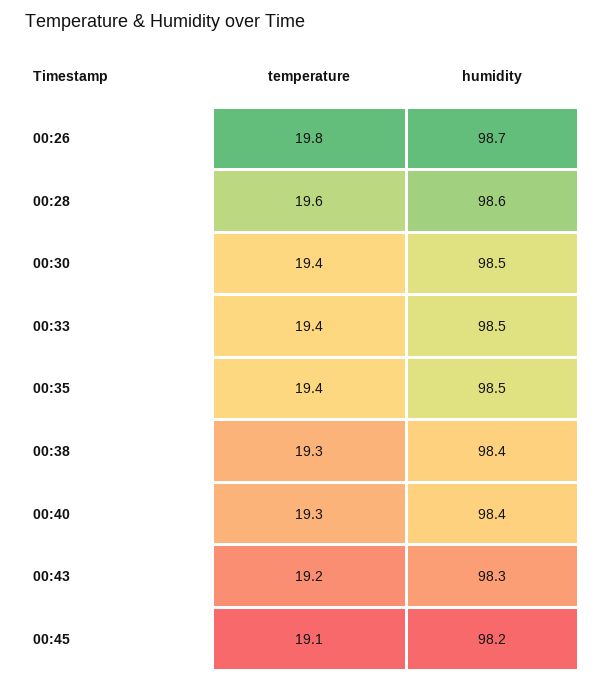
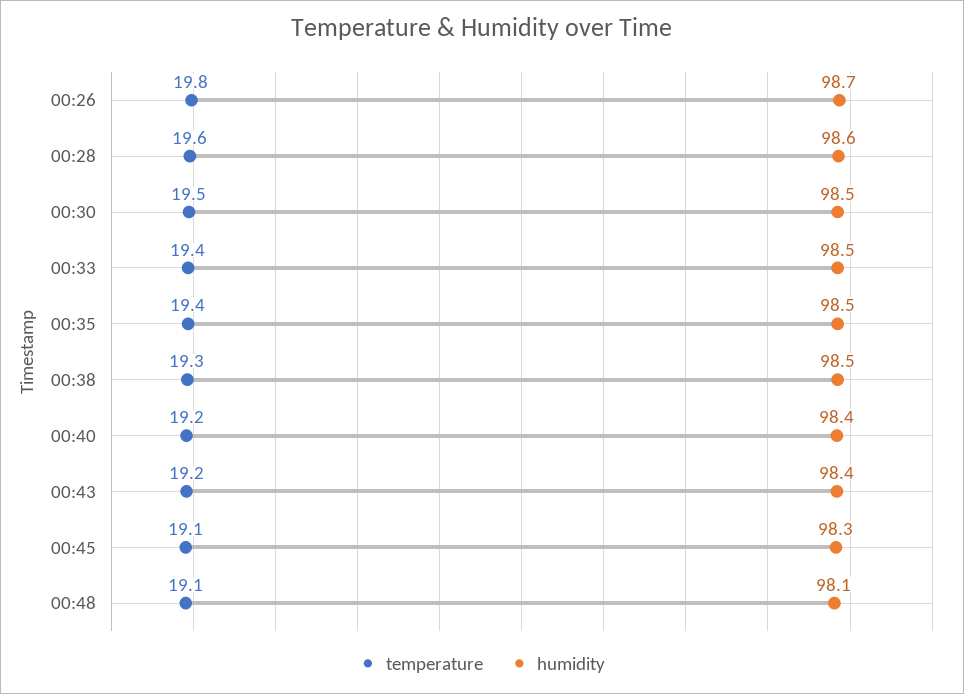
temperature, 00:30: 19.4 -> 19.5
humidity, 00:38: 98.4 -> 98.5
temperature, 00:40: 19.3 -> 19.2
humidity, 00:43: 98.3 -> 98.4
humidity, 00:45: 98.2 -> 98.3
temperature, 00:48: none -> 19.1
humidity, 00:48: none -> 98.1

